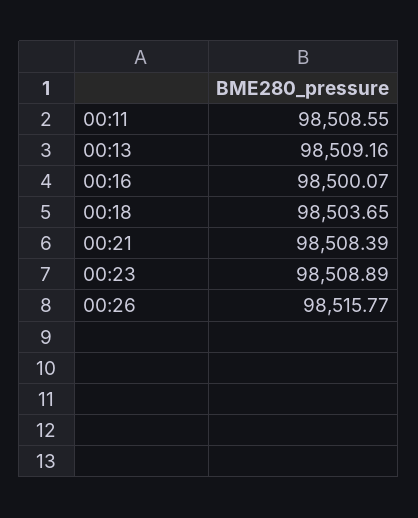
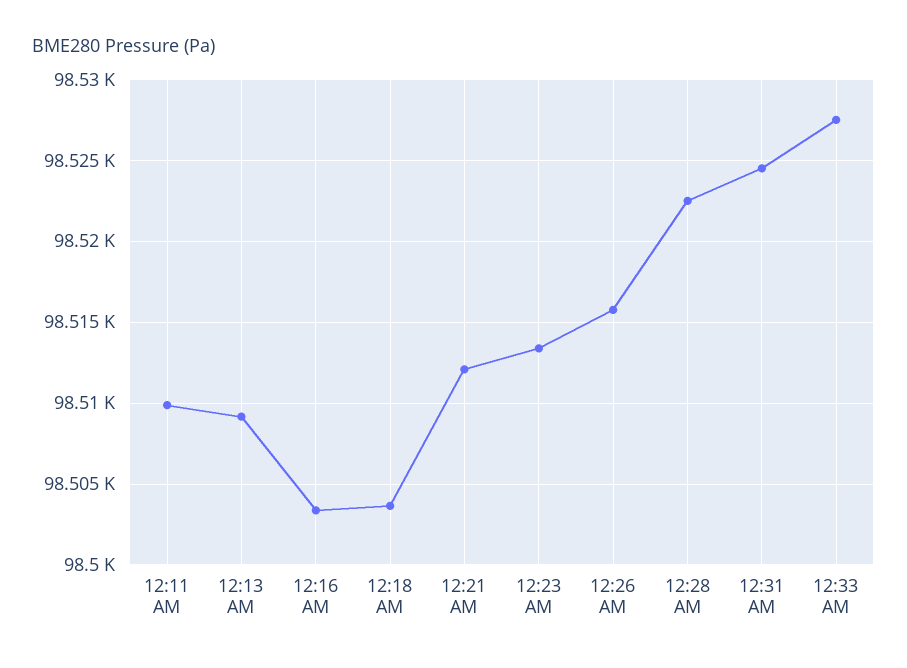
00:11: 98508.55 -> 98510
00:16: 98500.07 -> 98503.5
00:21: 98508.39 -> 98512
00:23: 98508.89 -> 98513.5
12:28 AM: none -> 98522.5
12:31 AM: none -> 98524.5
12:33 AM: none -> 98527.5

